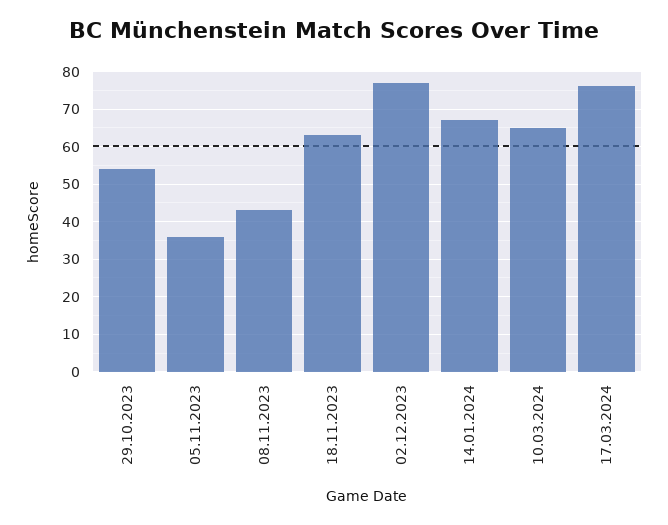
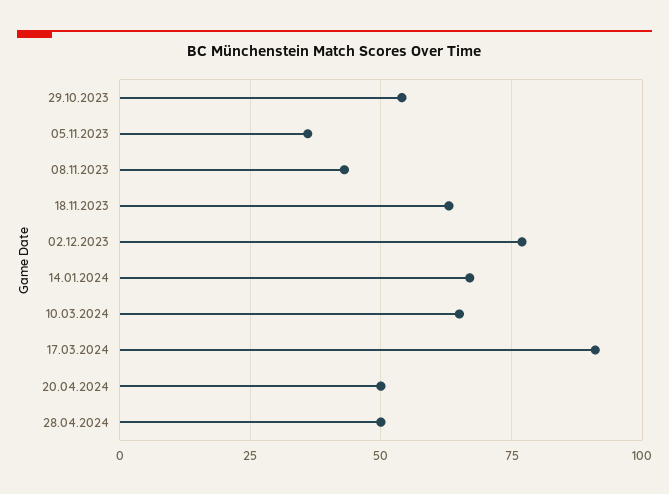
17.03.2024: 75 -> 90
20.04.2024: none -> 50
28.04.2024: none -> 50

